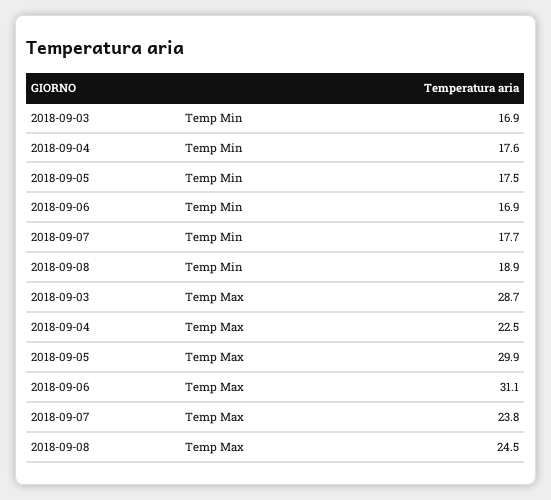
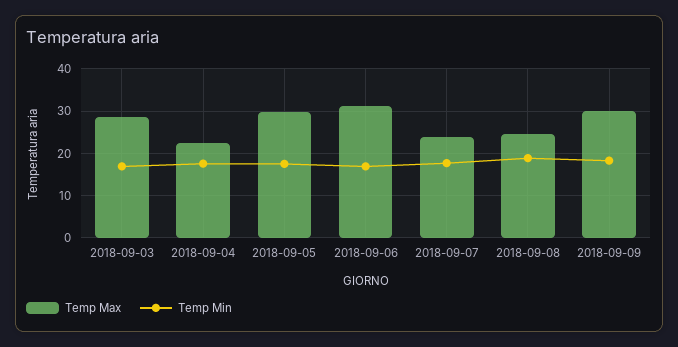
Temp Max, 2018-09-09: none -> 30
Temp Min, 2018-09-09: none -> 18

